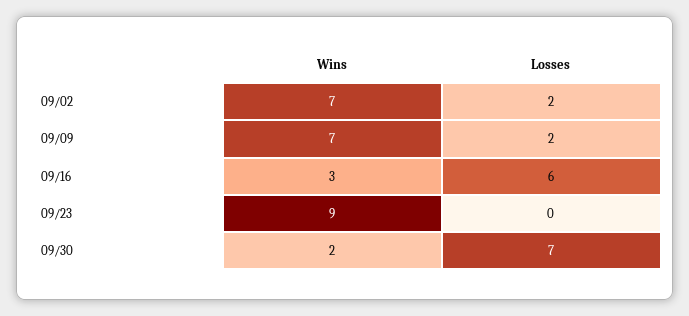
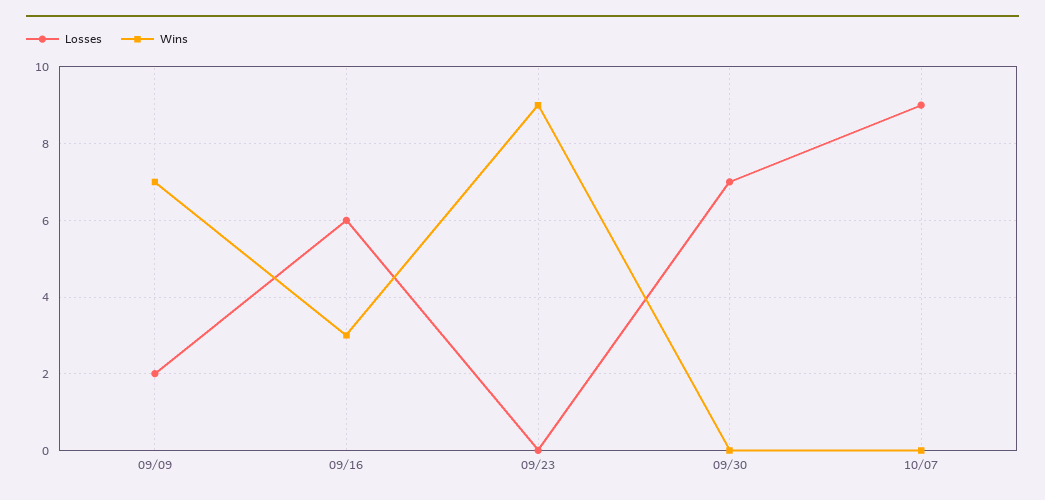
Wins, 09/02: 7 -> none
Losses, 09/02: 2 -> none
Wins, 09/30: 2 -> 0
Losses, 10/07: none -> 9
Wins, 10/07: none -> 0

